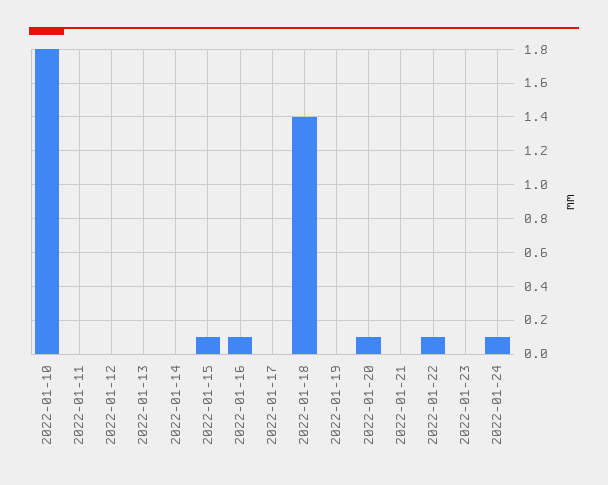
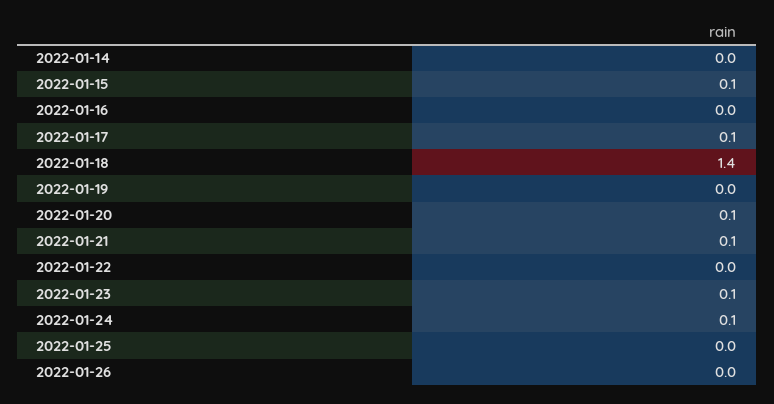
2022-01-10: 1.8 -> none
2022-01-11: 0 -> none
2022-01-12: 0 -> none
2022-01-13: 0 -> none
2022-01-16: 0.1 -> 0
2022-01-17: 0 -> 0.1
2022-01-21: 0 -> 0.1
2022-01-22: 0.1 -> 0
2022-01-23: 0 -> 0.1
2022-01-25: none -> 0
2022-01-26: none -> 0

